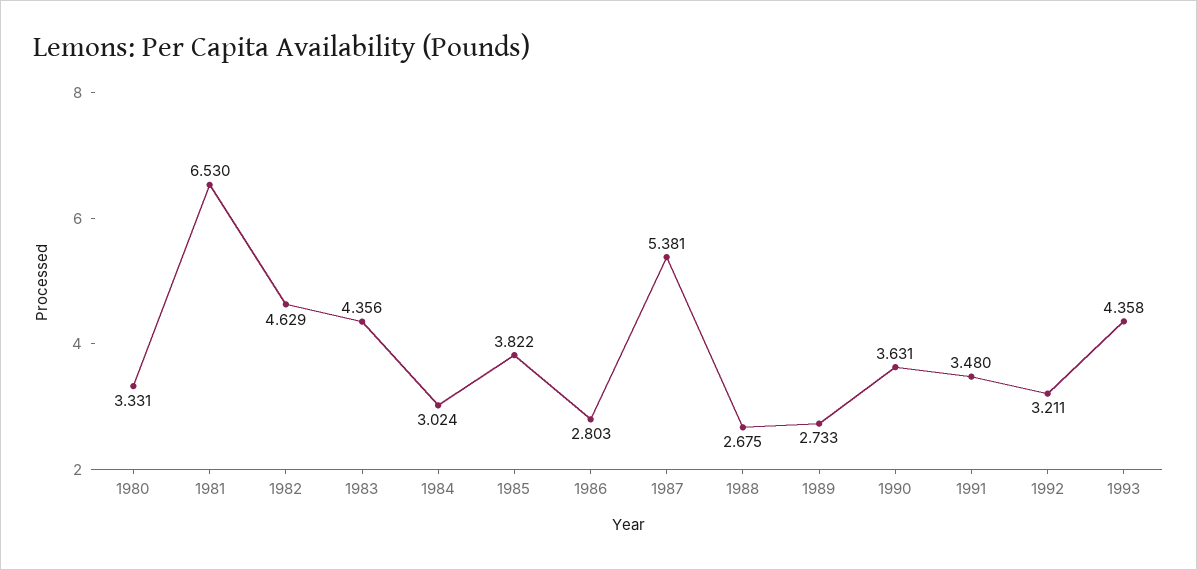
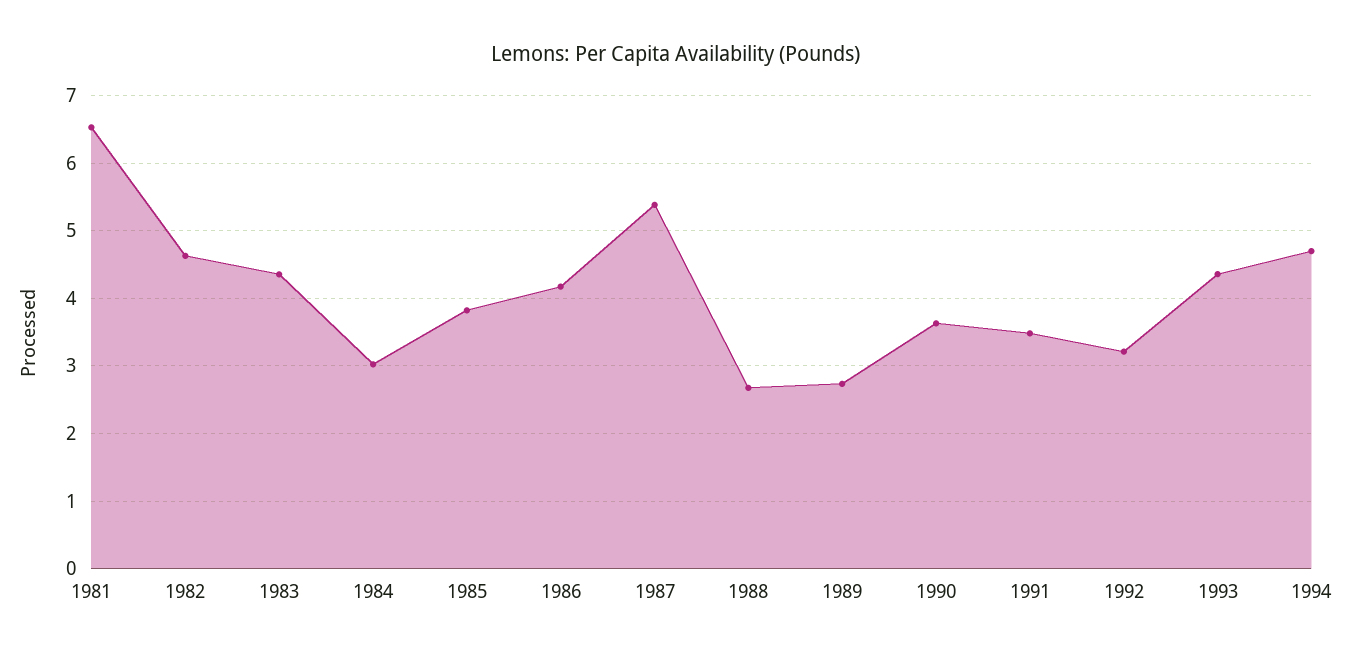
1980: 3.331 -> none
1986: 2.803 -> 4.2
1994: none -> 4.7

